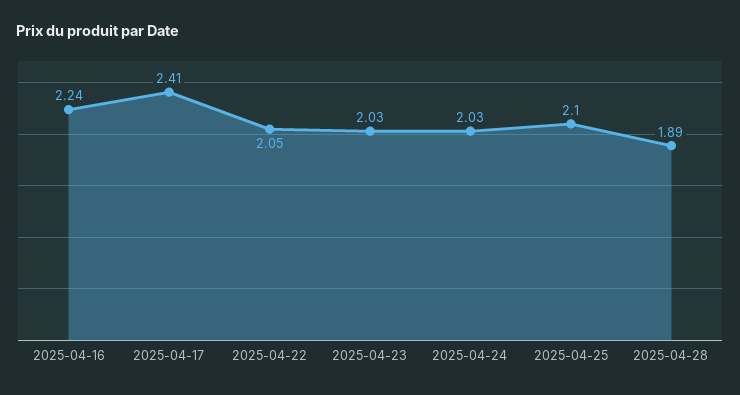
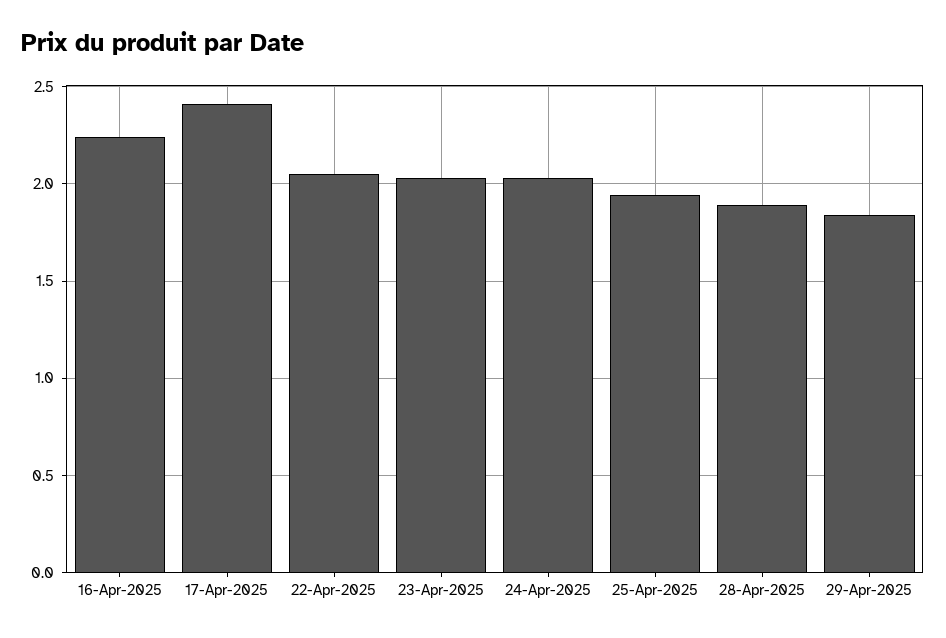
2025-04-25: 2.1 -> 1.95
29-Apr-2025: none -> 1.85

